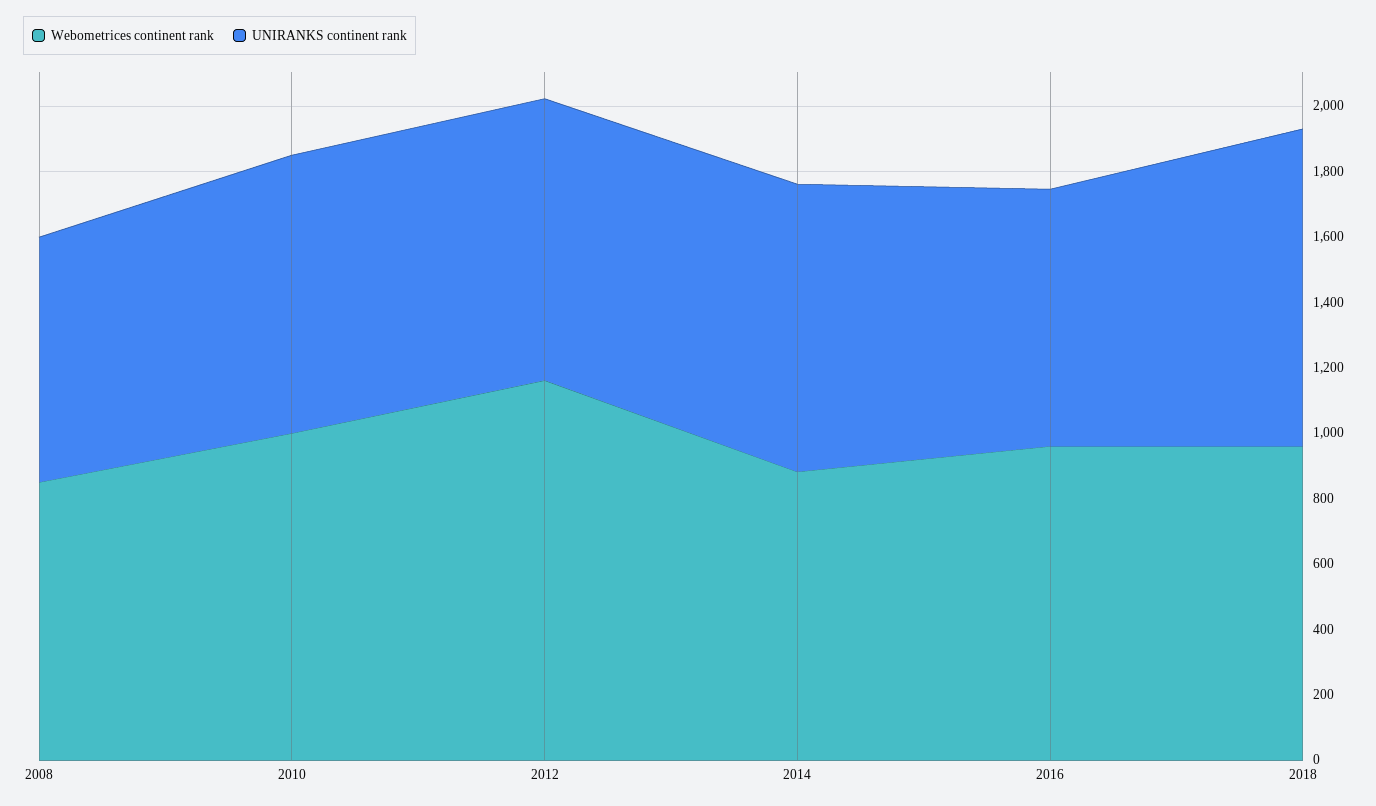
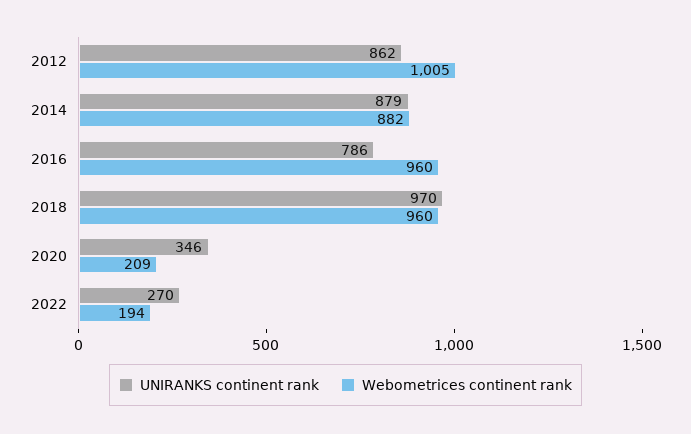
Webometrices continent rank, 2008: 850 -> none
UNIRANKS continent rank, 2008: 750 -> none
Webometrices continent rank, 2010: 1000 -> none
UNIRANKS continent rank, 2010: 850 -> none
Webometrices continent rank, 2012: 1150 -> 1005
UNIRANKS continent rank, 2020: none -> 346
Webometrices continent rank, 2020: none -> 209
UNIRANKS continent rank, 2022: none -> 270
Webometrices continent rank, 2022: none -> 194

